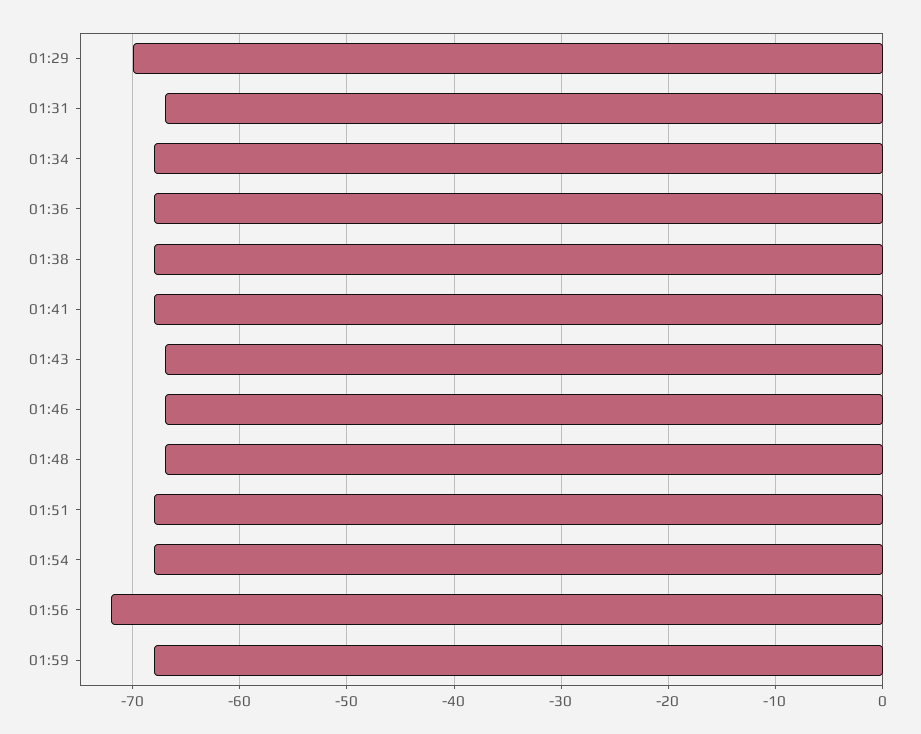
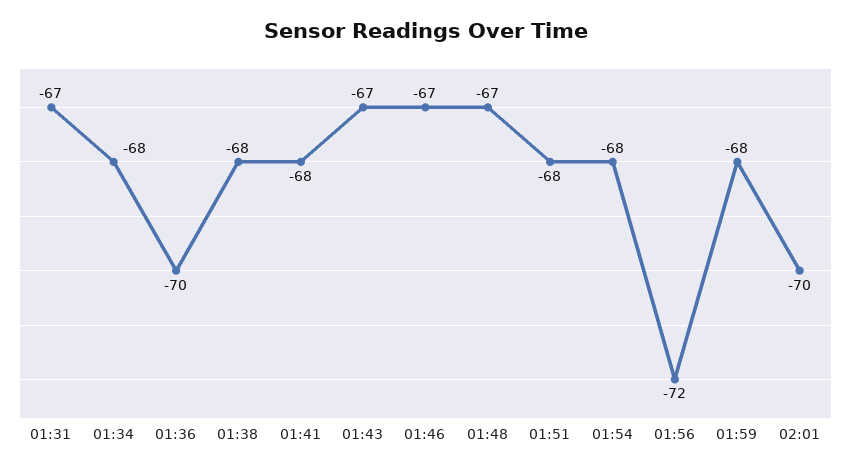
01:29: -70 -> none
01:36: -68 -> -70
02:01: none -> -70

